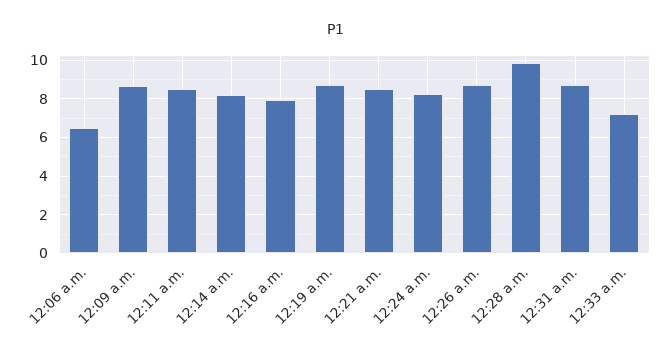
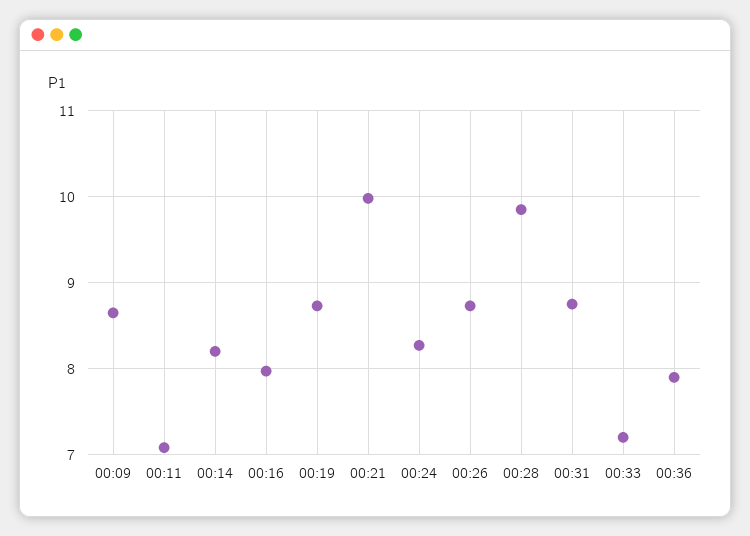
12:06 a.m.: 6.5 -> none
12:11 a.m.: 8.5 -> 7.1
12:21 a.m.: 8.5 -> 10
00:36: none -> 7.9

